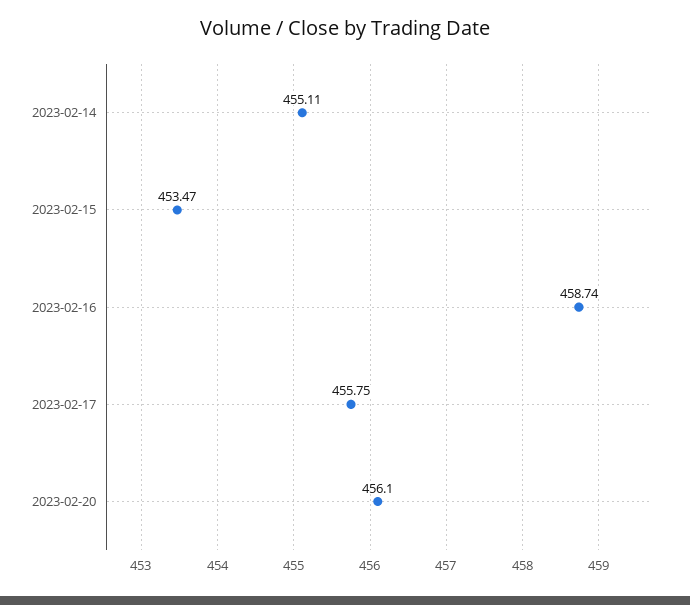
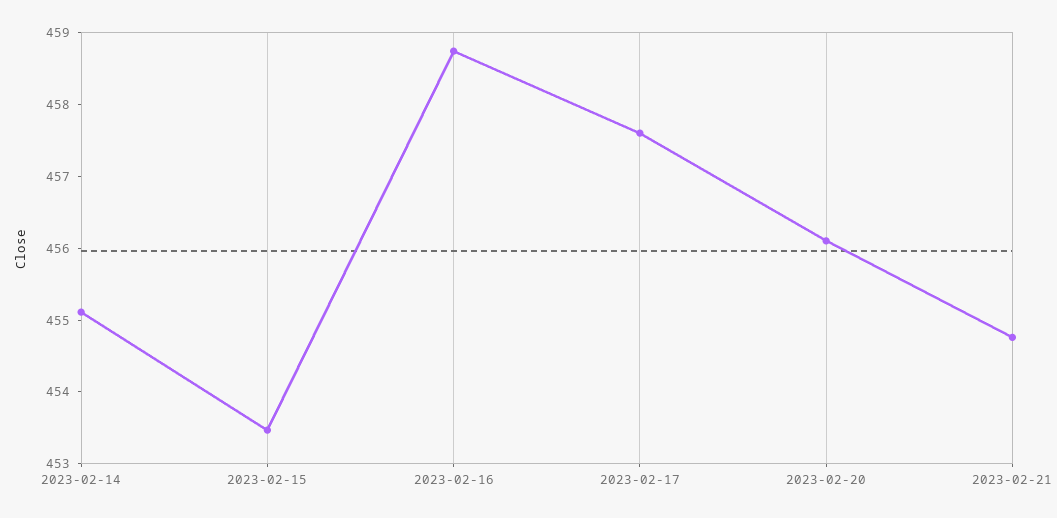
2023-02-17: 455.75 -> 457.6
2023-02-21: none -> 454.8

